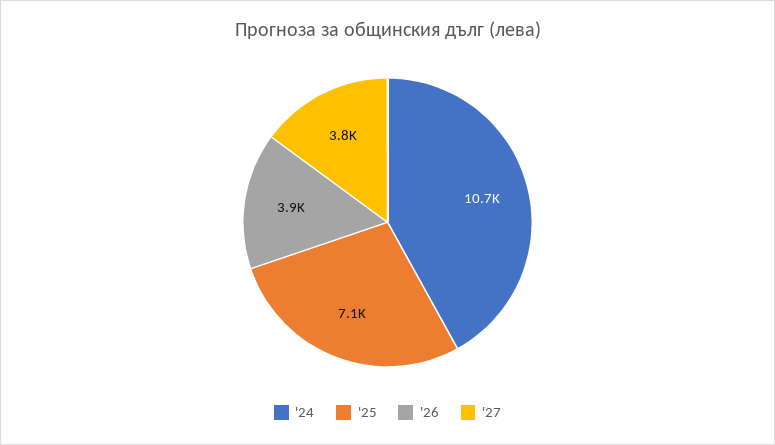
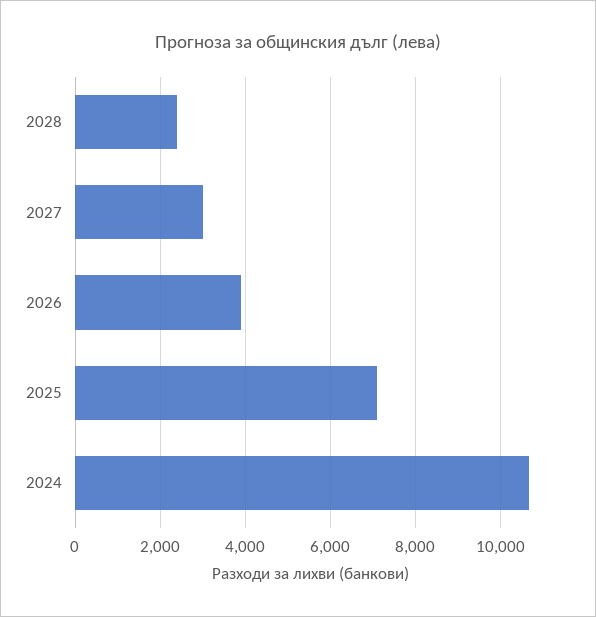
'27: 3800 -> 3000
2028: none -> 2400

